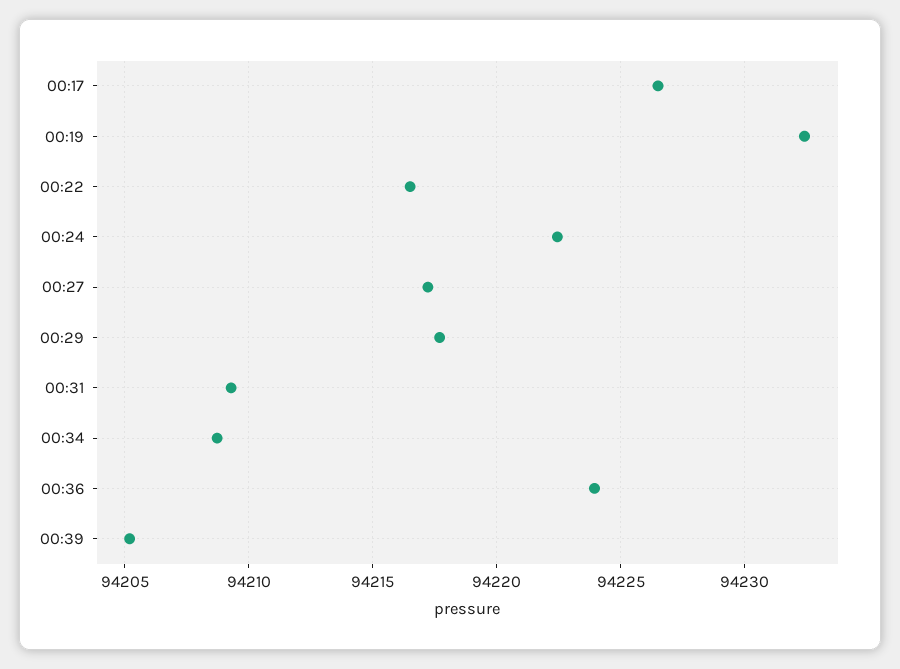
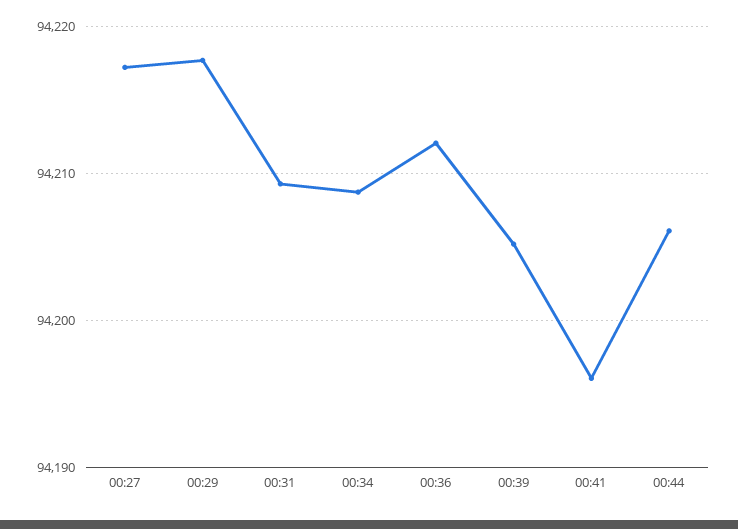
00:17: 94226.5 -> none
00:19: 94232.5 -> none
00:22: 94216.5 -> none
00:24: 94222.5 -> none
00:36: 94224 -> 94212
00:41: none -> 94196
00:44: none -> 94206

